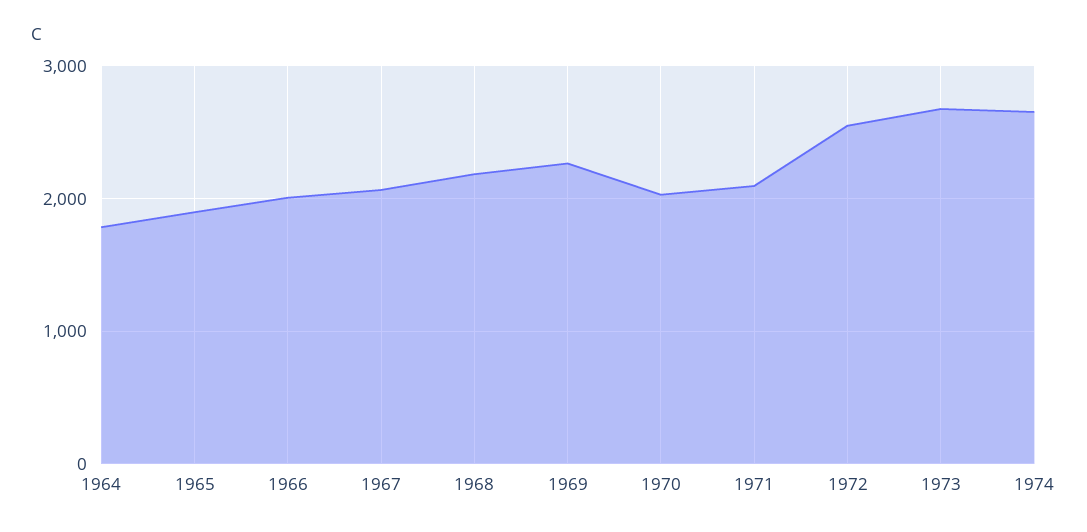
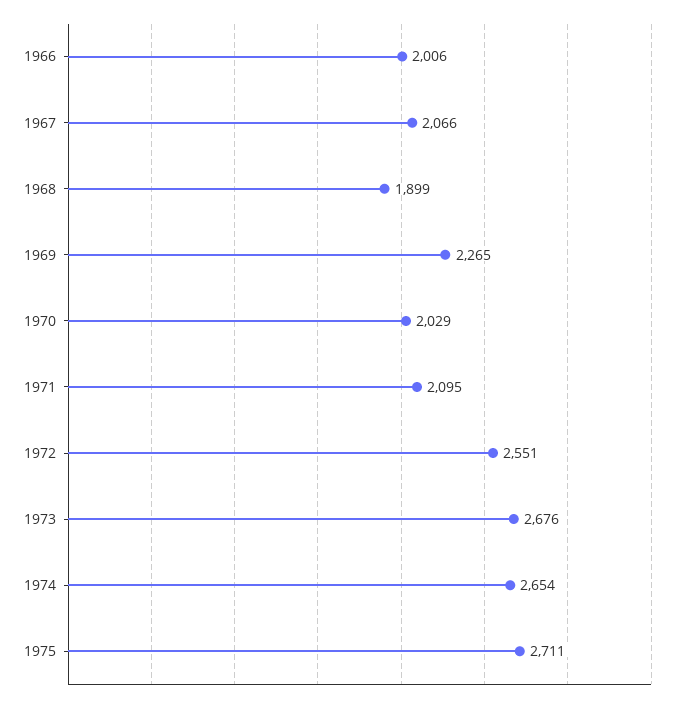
1964: 1800 -> none
1965: 1900 -> none
1968: 2200 -> 1899
1975: none -> 2711

